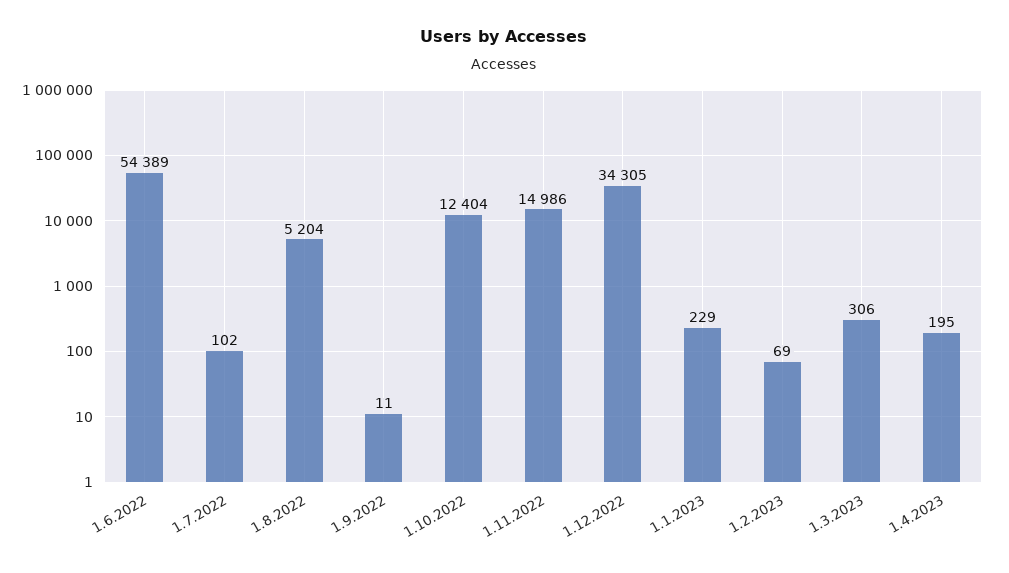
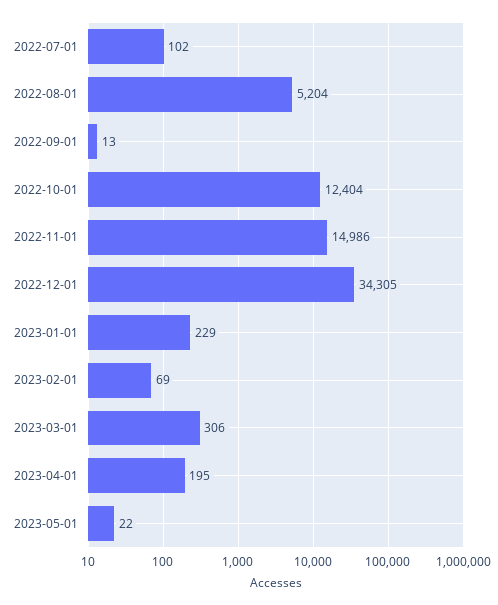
1.6.2022: 54389 -> none
1.9.2022: 11 -> 13
2023-05-01: none -> 22

